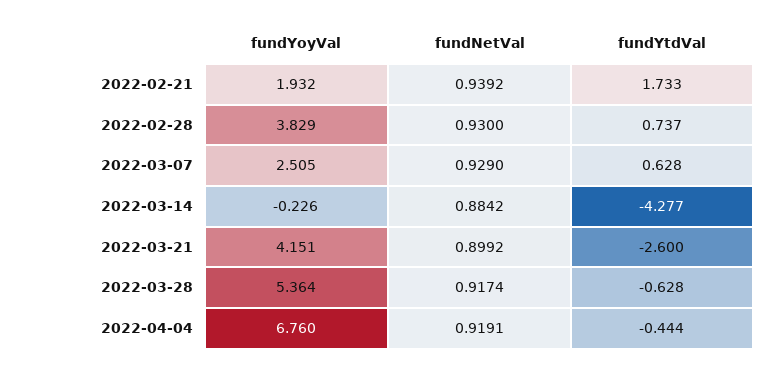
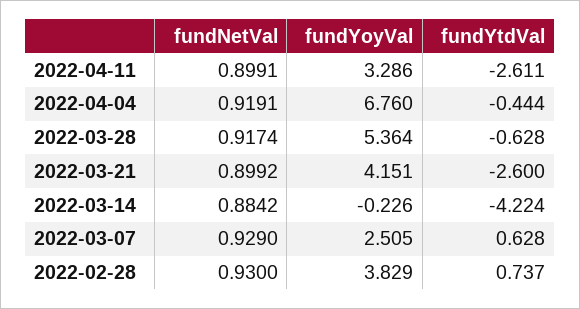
fundYoyVal, 2022-02-21: 1.932 -> none
fundNetVal, 2022-02-21: 0.9392 -> none
fundYtdVal, 2022-02-21: 1.733 -> none
fundYtdVal, 2022-03-14: -4.277 -> -4.224
fundNetVal, 2022-04-11: none -> 0.8991
fundYoyVal, 2022-04-11: none -> 3.286
fundYtdVal, 2022-04-11: none -> -2.611

